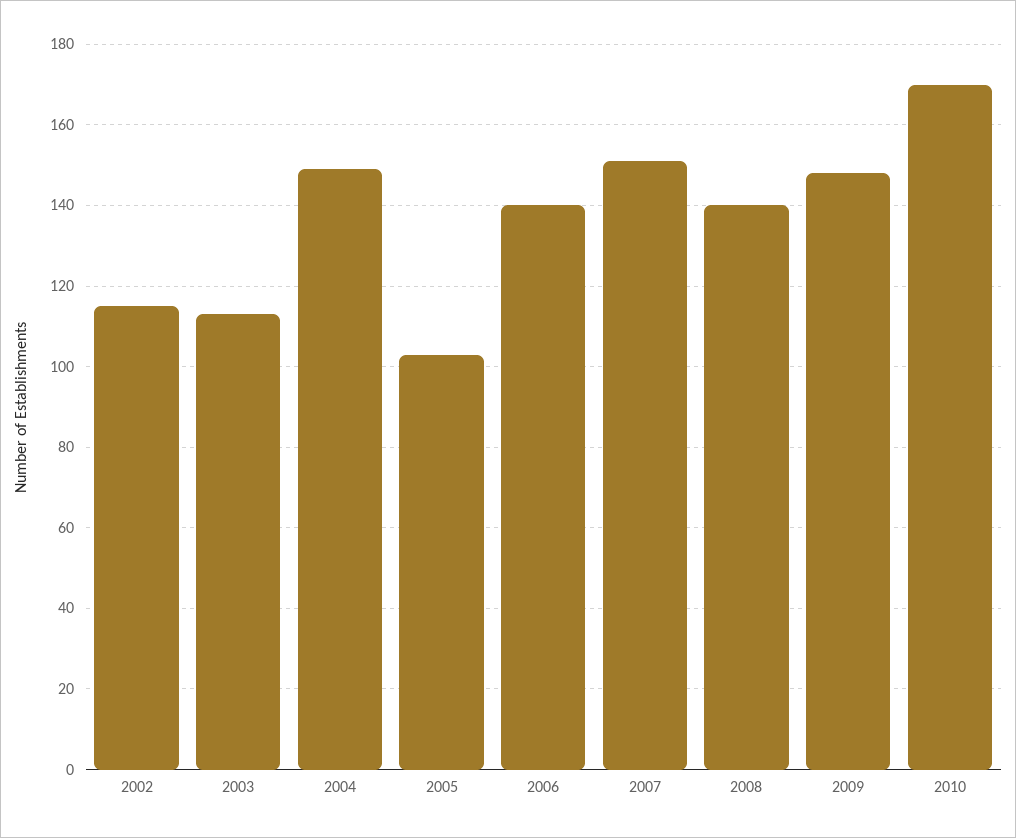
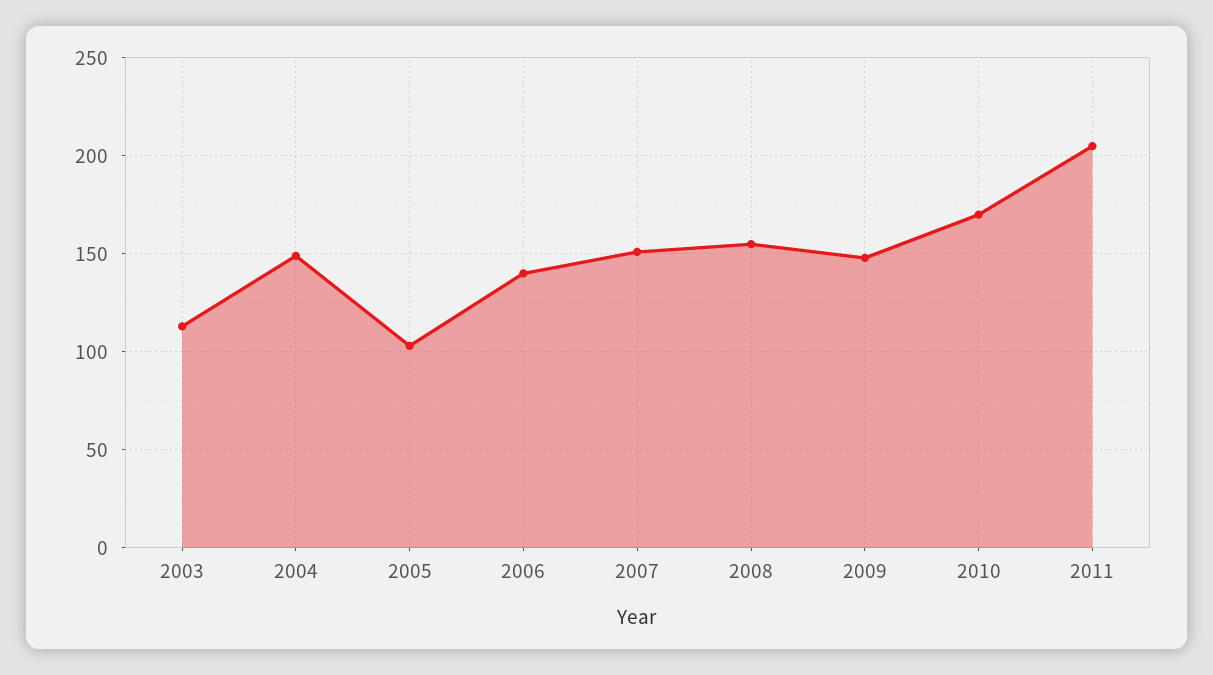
2002: 115 -> none
2008: 140 -> 155
2011: none -> 205

